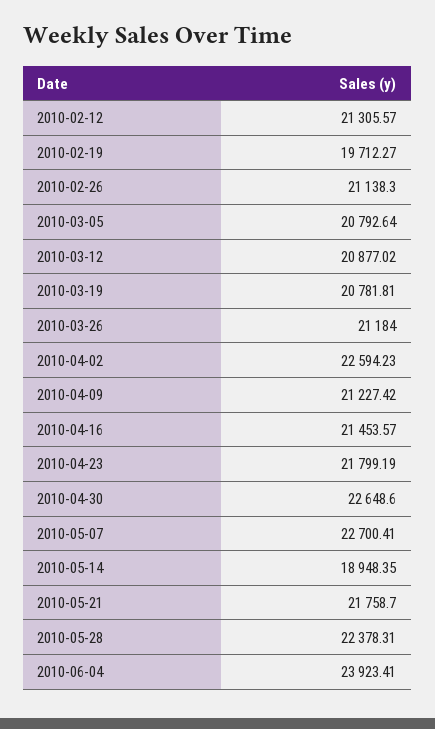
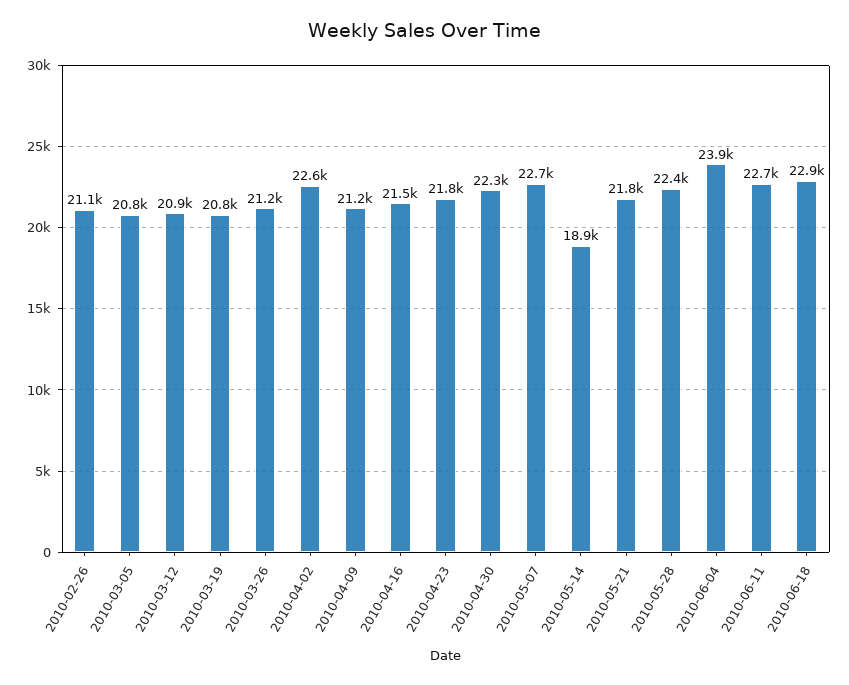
2010-02-12: 21305.57 -> none
2010-02-19: 19712.27 -> none
2010-04-30: 22648.6 -> 22300
2010-06-11: none -> 22700
2010-06-18: none -> 22900

